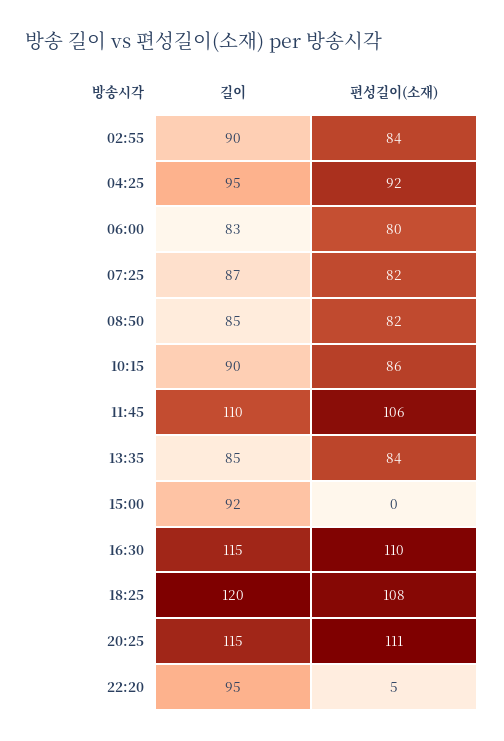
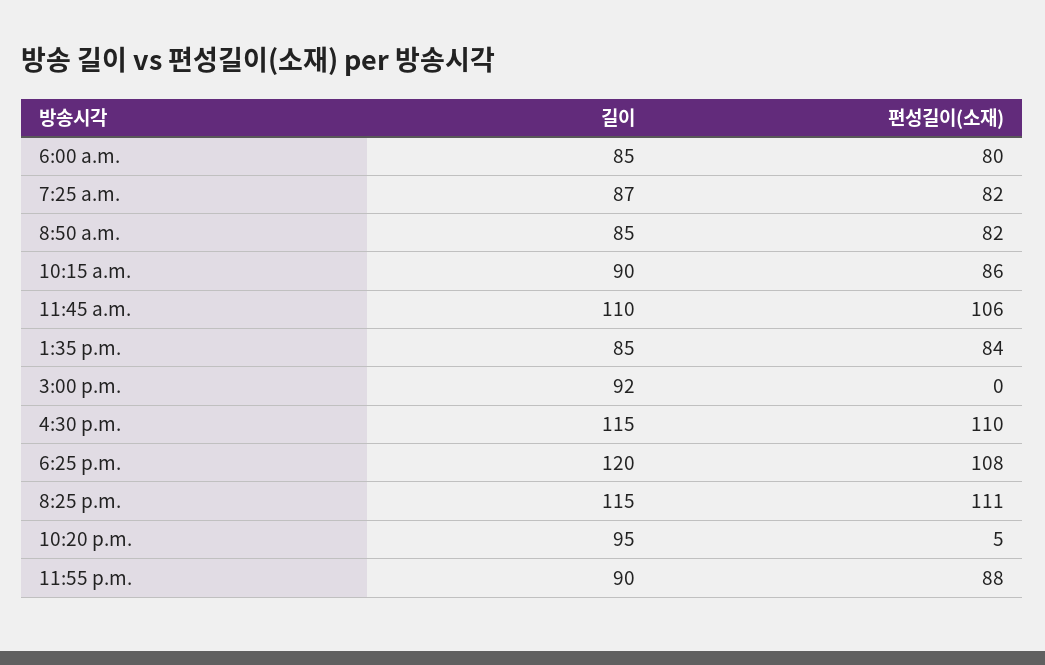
길이, 02:55: 90 -> none
편성길이(소재), 02:55: 84 -> none
길이, 04:25: 95 -> none
편성길이(소재), 04:25: 92 -> none
길이, 06:00: 83 -> 85
길이, 11:55 p.m.: none -> 90
편성길이(소재), 11:55 p.m.: none -> 88

